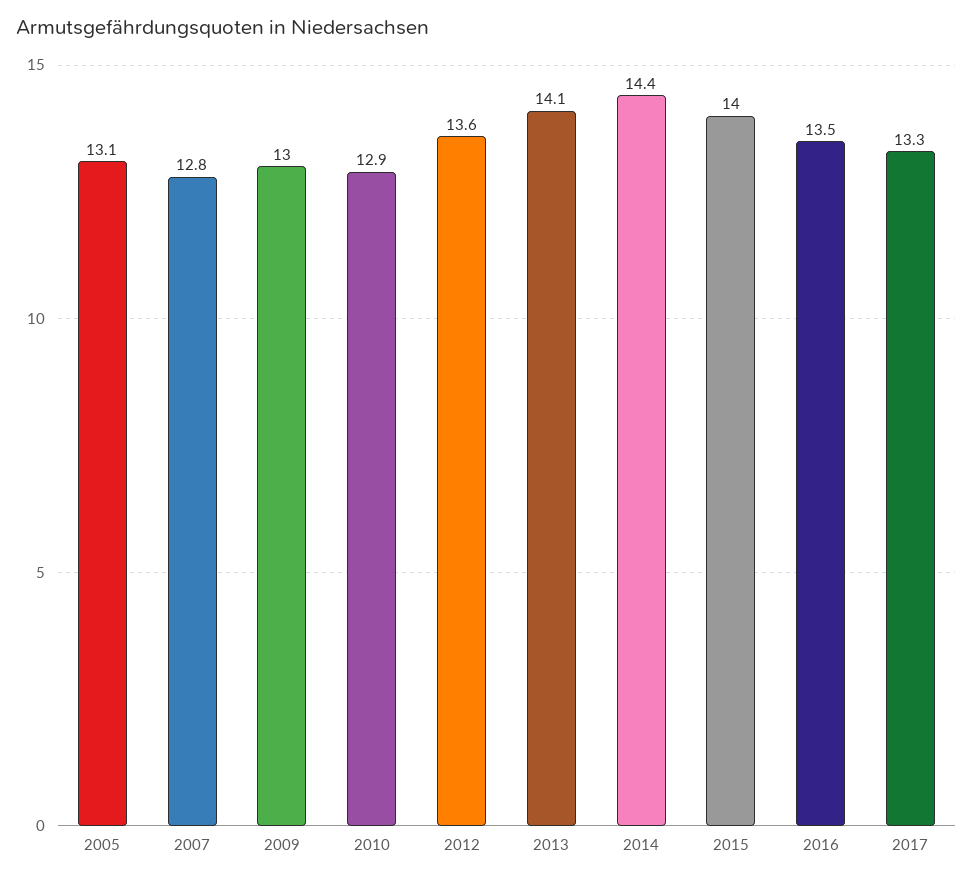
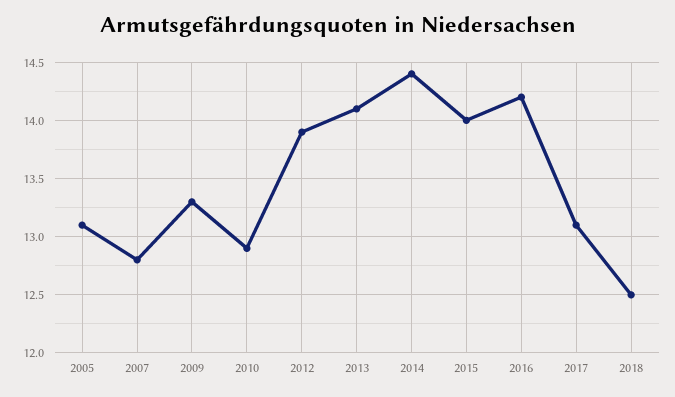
2009: 13 -> 13.3
2012: 13.6 -> 13.9
2016: 13.5 -> 14.2
2017: 13.3 -> 13.1
2018: none -> 12.5

